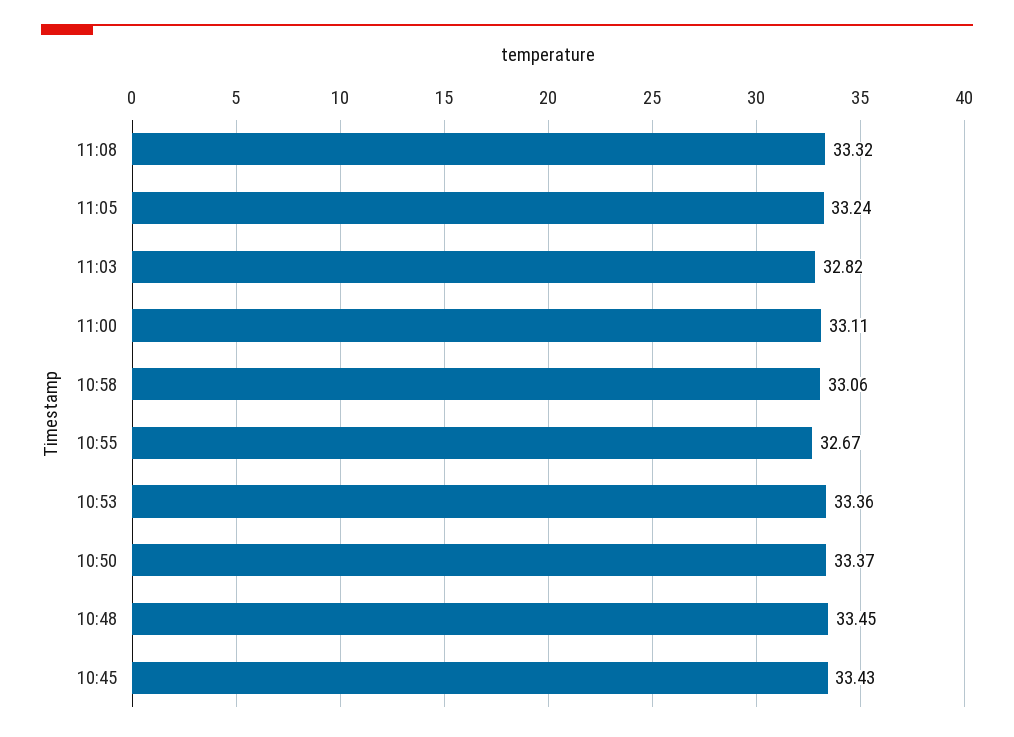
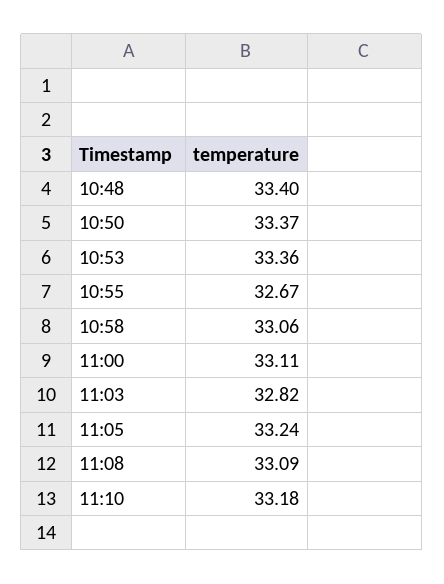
11:08: 33.32 -> 33.09
10:48: 33.45 -> 33.4
10:45: 33.43 -> none
11:10: none -> 33.18

